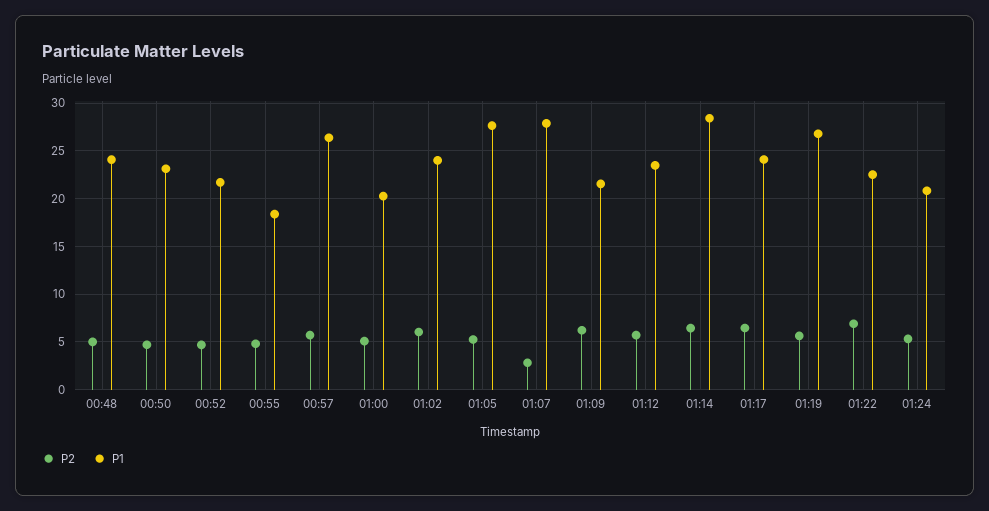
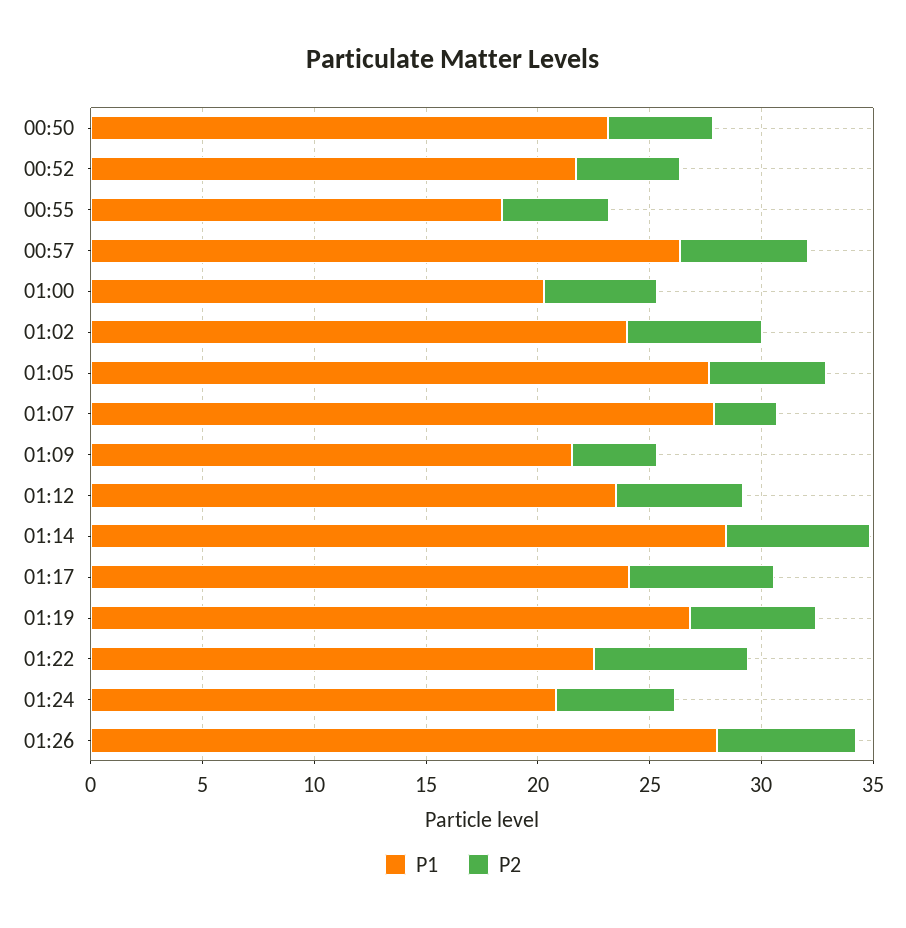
P2, 00:48: 5 -> none
P1, 00:48: 24 -> none
P2, 01:09: 6 -> 4
P1, 01:26: none -> 28
P2, 01:26: none -> 6

